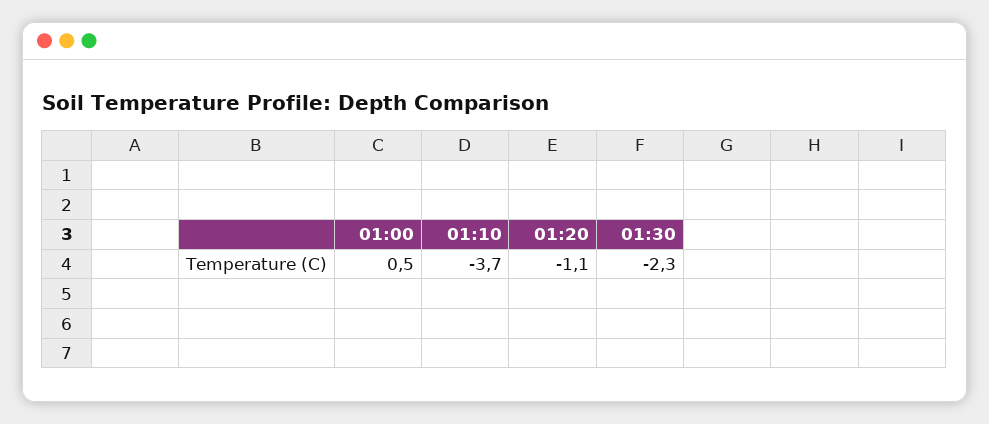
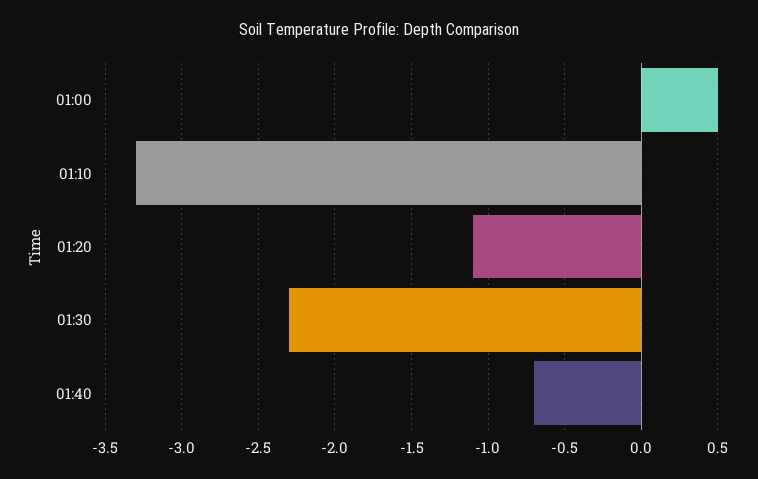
01:10: -3.7 -> -3.3
01:40: none -> -0.7

